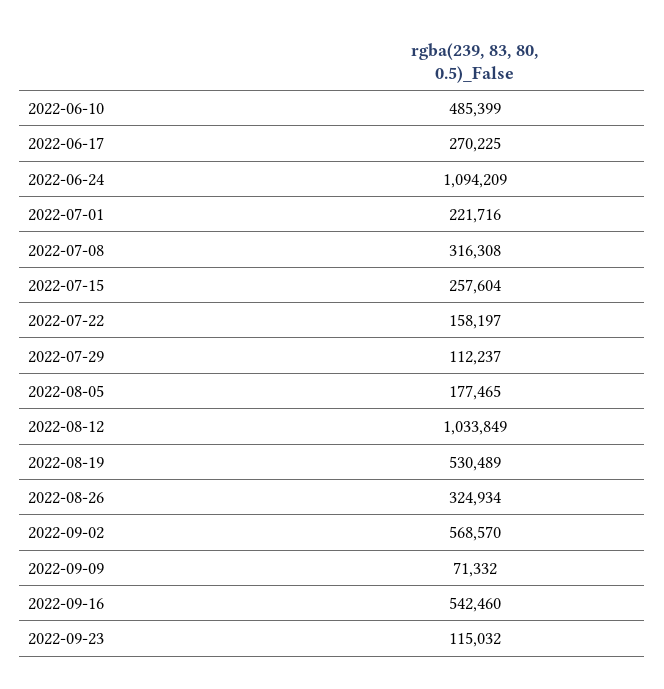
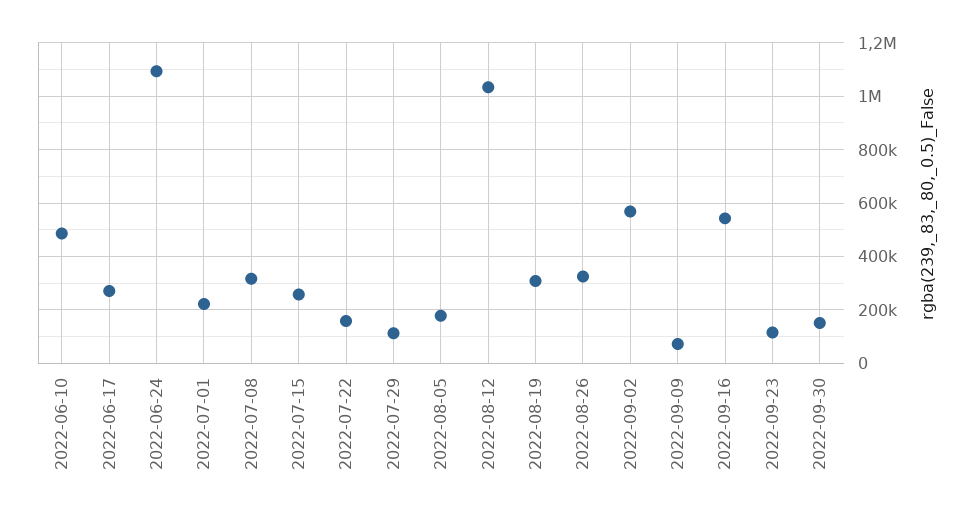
2022-08-19: 530489 -> 300000
2022-09-30: none -> 150000

